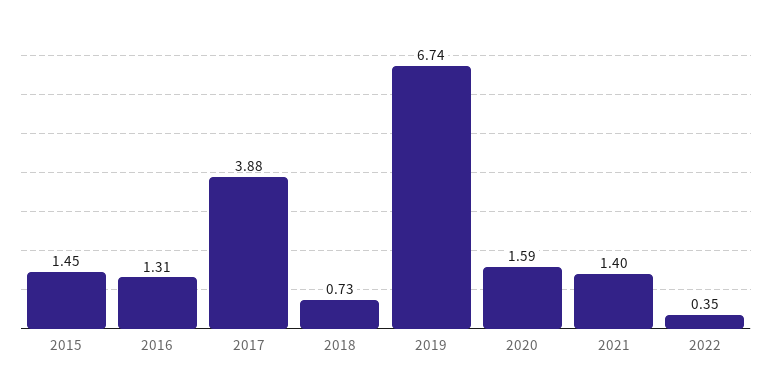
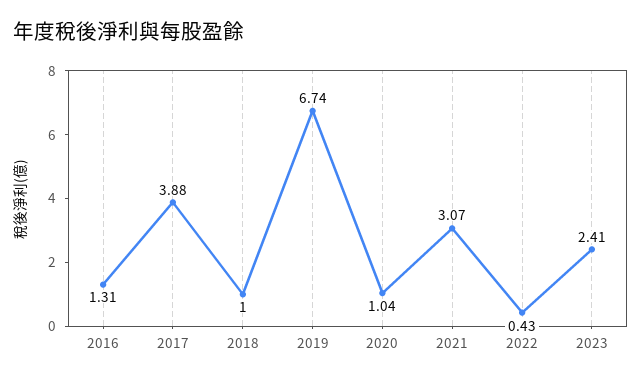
2015: 1.45 -> none
2018: 0.73 -> 1
2020: 1.59 -> 1.04
2021: 1.4 -> 3.07
2022: 0.35 -> 0.43
2023: none -> 2.41

